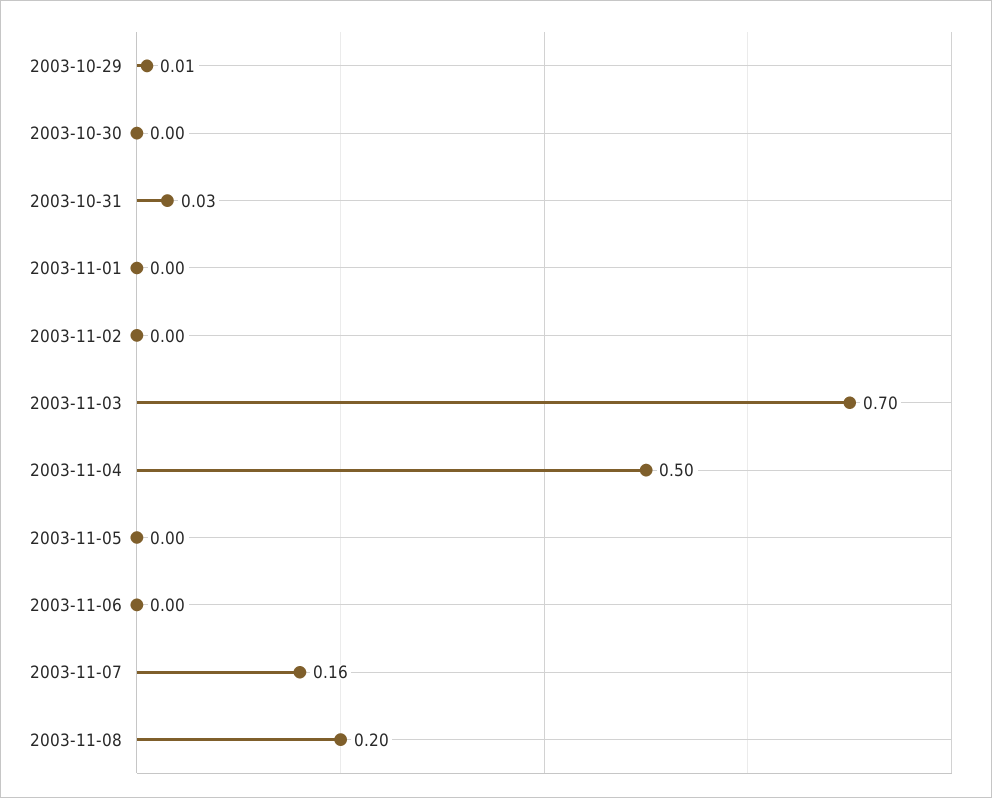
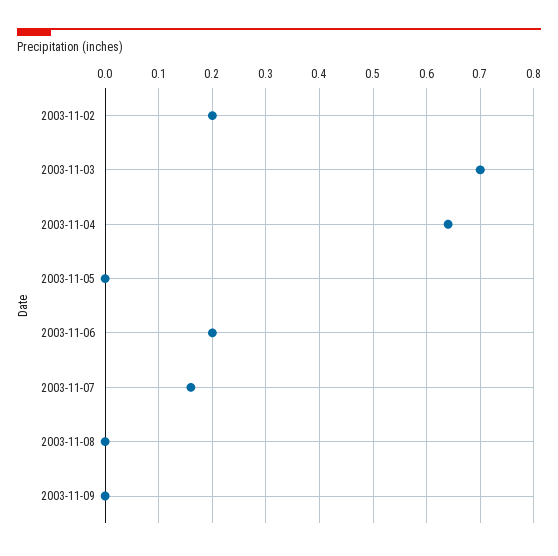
2003-10-29: 0.01 -> none
2003-10-30: 0 -> none
2003-10-31: 0.03 -> none
2003-11-01: 0 -> none
2003-11-02: 0 -> 0.2
2003-11-04: 0.5 -> 0.65
2003-11-06: 0 -> 0.2
2003-11-08: 0.2 -> 0
2003-11-09: none -> 0

